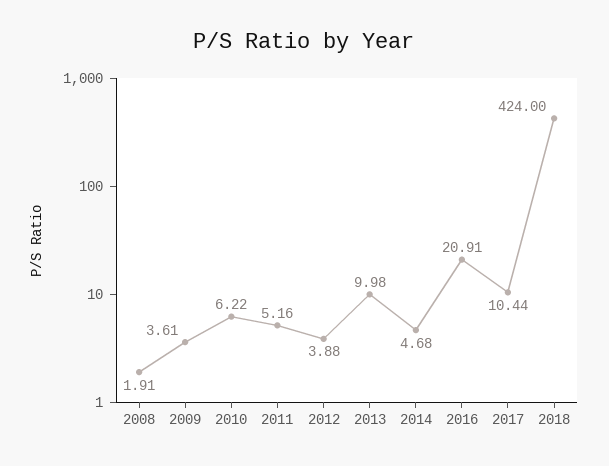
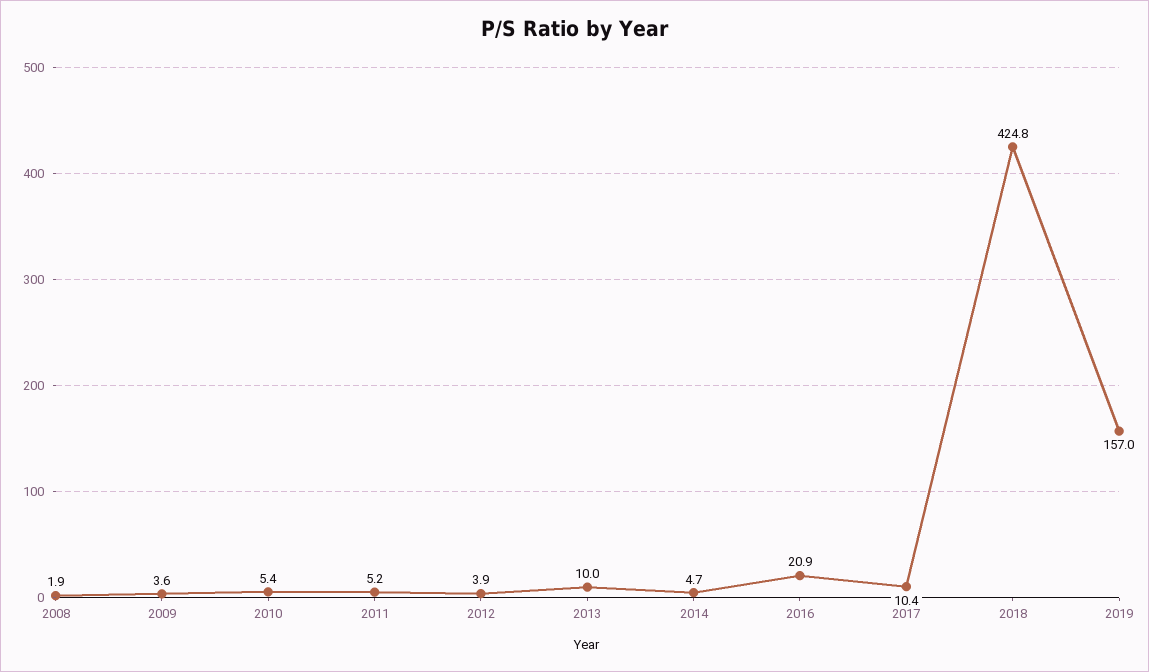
2010: 6.22 -> 5.4
2018: 424 -> 424.8
2019: none -> 157

